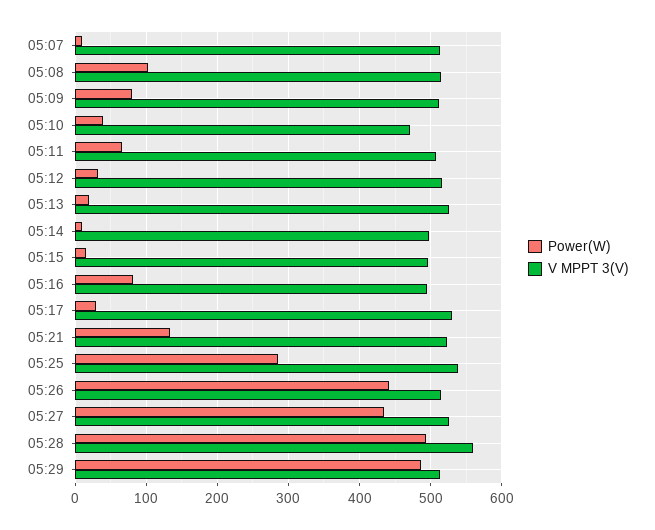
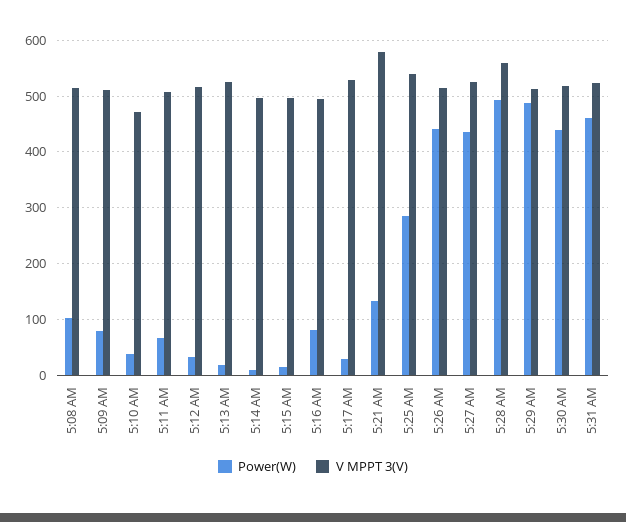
Power(W), 05:07: 10 -> none
V MPPT 3(V), 05:07: 510 -> none
V MPPT 3(V), 05:21: 520 -> 580
Power(W), 5:30 AM: none -> 440
V MPPT 3(V), 5:30 AM: none -> 520
Power(W), 5:31 AM: none -> 460
V MPPT 3(V), 5:31 AM: none -> 520

